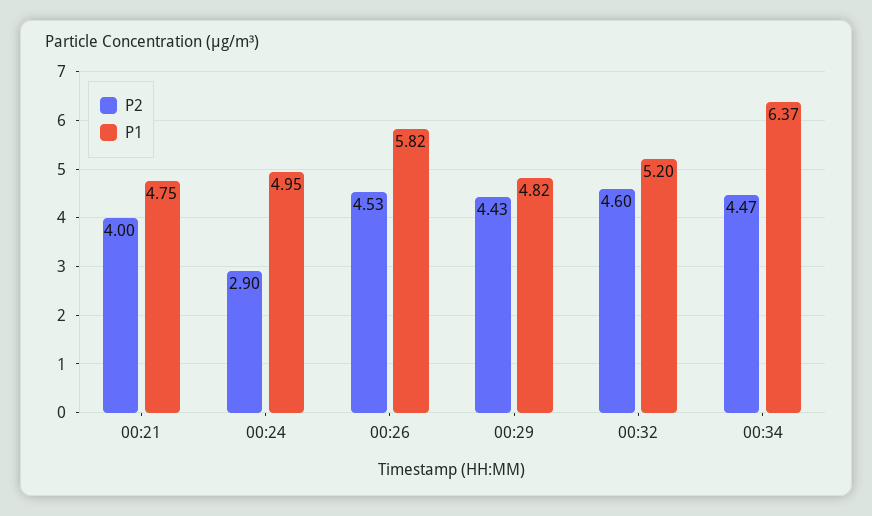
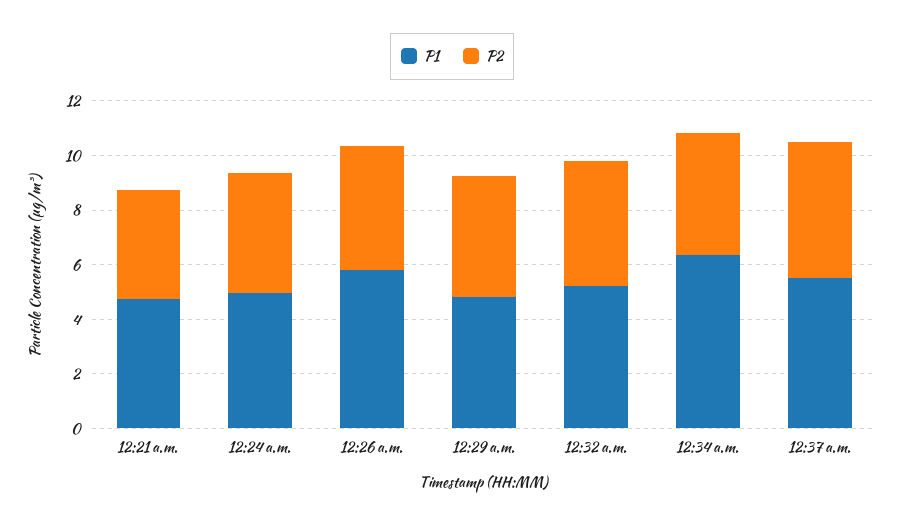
P2, 00:24: 2.9 -> 4.5
P1, 12:37 a.m.: none -> 5.5
P2, 12:37 a.m.: none -> 5

